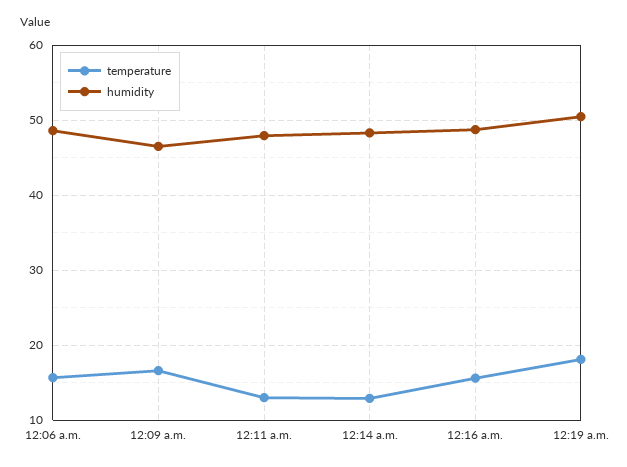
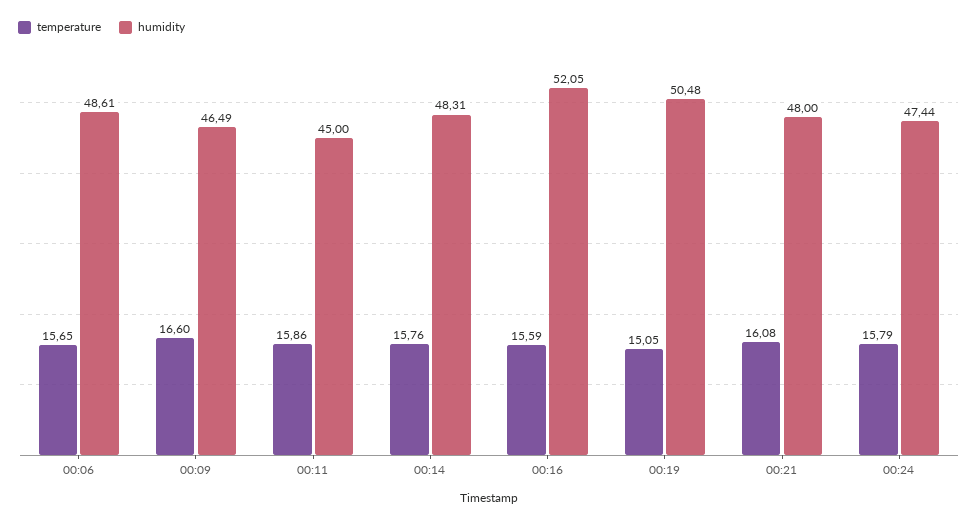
temperature, 12:11 a.m.: 13 -> 15.86
humidity, 12:11 a.m.: 48 -> 45
temperature, 12:14 a.m.: 13 -> 15.76
humidity, 12:16 a.m.: 49 -> 52.05
temperature, 12:19 a.m.: 18 -> 15.05
temperature, 00:21: none -> 16.08
humidity, 00:21: none -> 48
temperature, 00:24: none -> 15.79
humidity, 00:24: none -> 47.44

